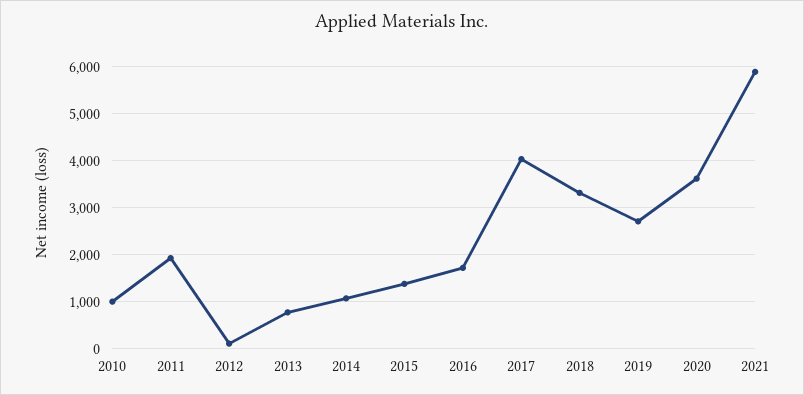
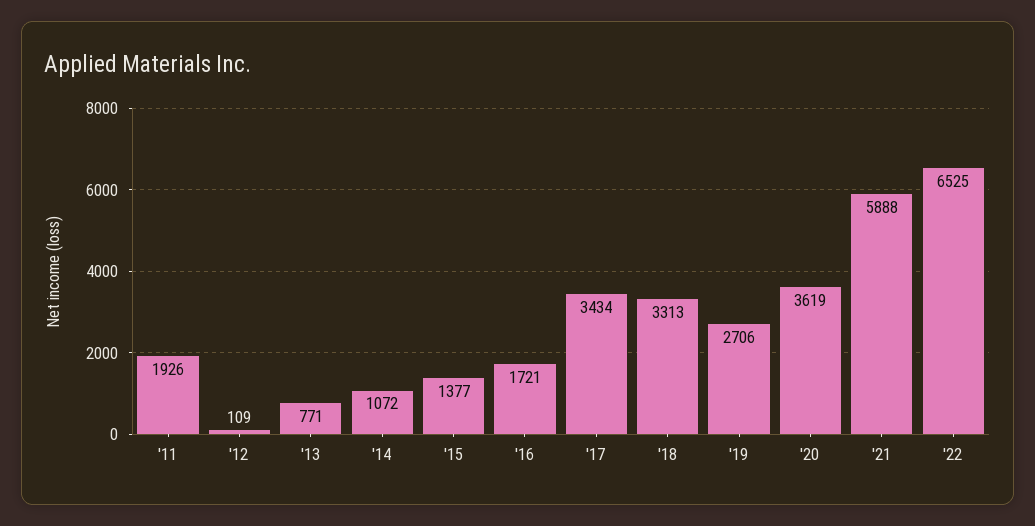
2010: 1000 -> none
2017: 4000 -> 3434
'22: none -> 6525

